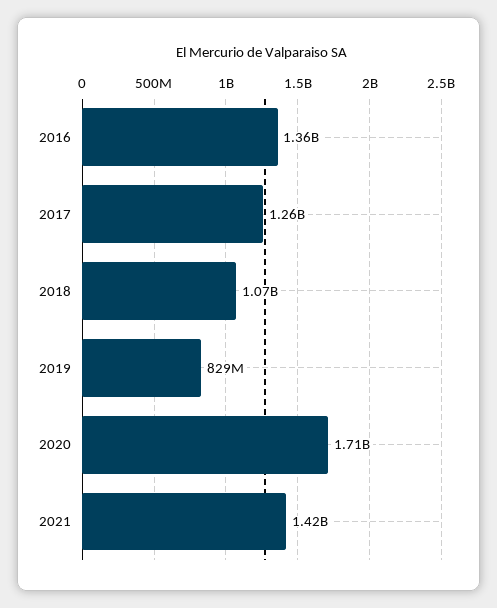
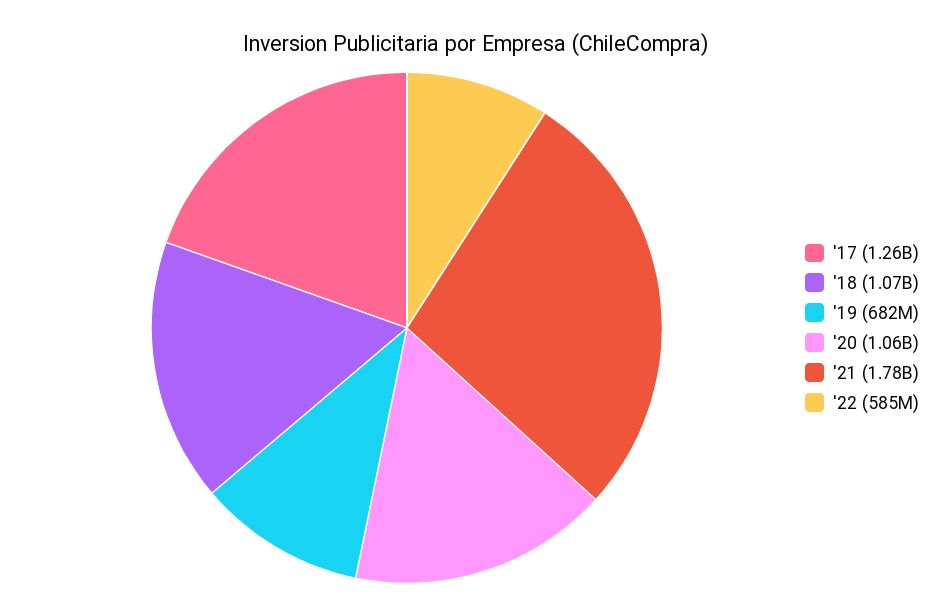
2016: 1360000000 -> none
2019: 829000000 -> 682000000
2020: 1710000000 -> 1060000000
2021: 1420000000 -> 1780000000
'22: none -> 585000000

